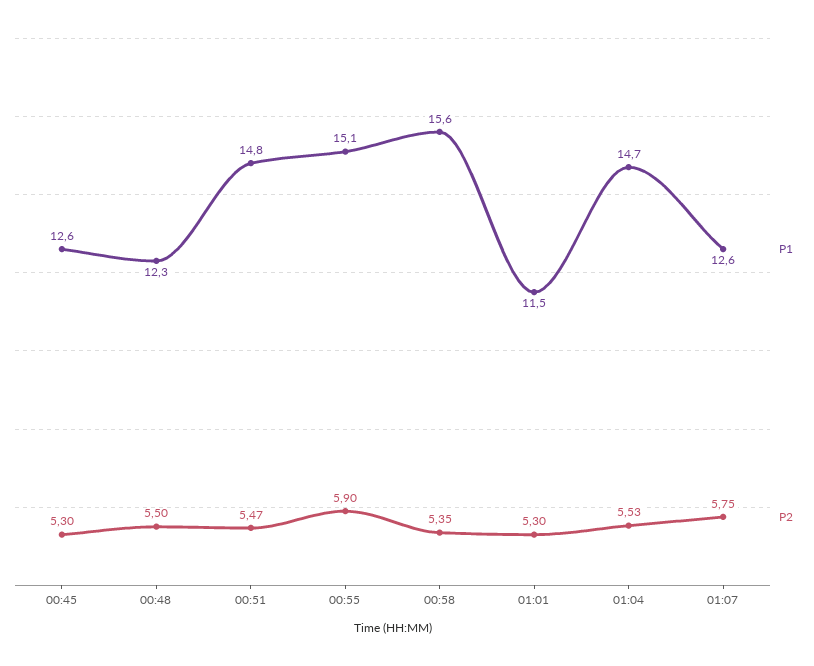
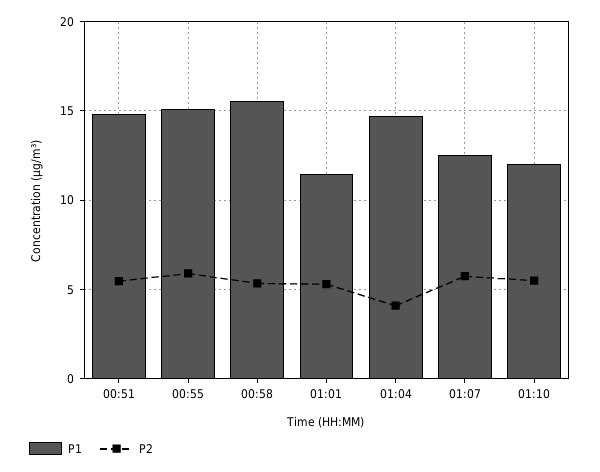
P1, 00:45: 12.6 -> none
P2, 00:45: 5.3 -> none
P1, 00:48: 12.3 -> none
P2, 00:48: 5.5 -> none
P2, 01:04: 5.53 -> 4
P1, 01:10: none -> 12
P2, 01:10: none -> 5.5

